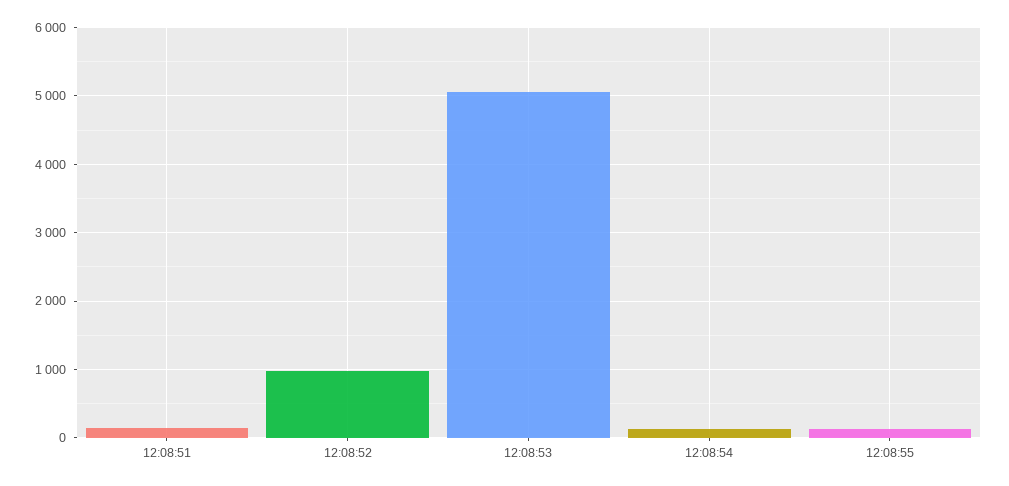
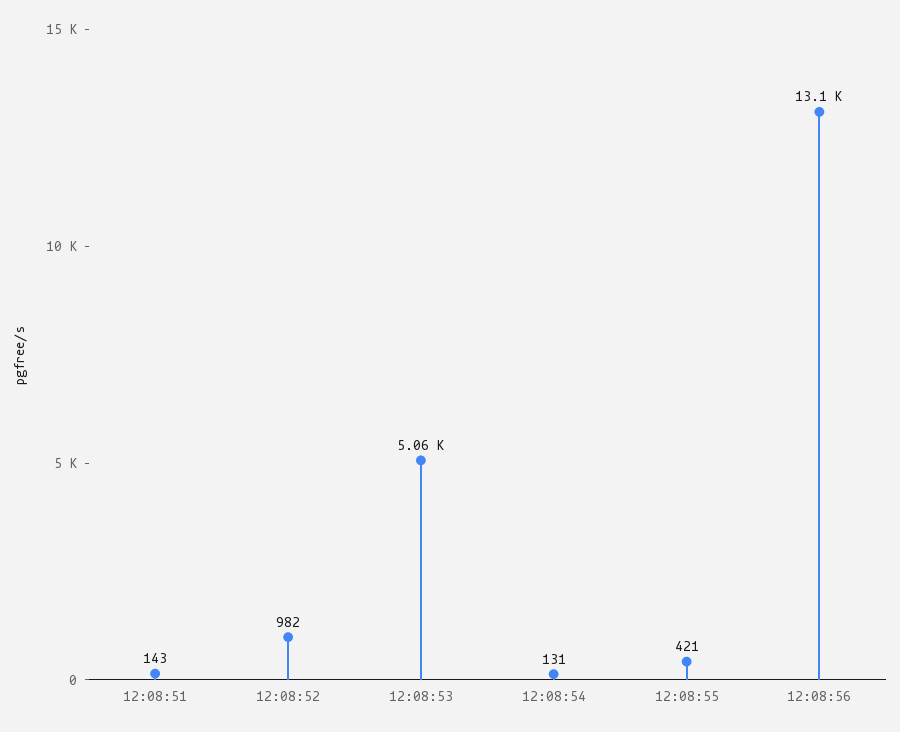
12:08:55: 100 -> 421
12:08:56: none -> 13100

